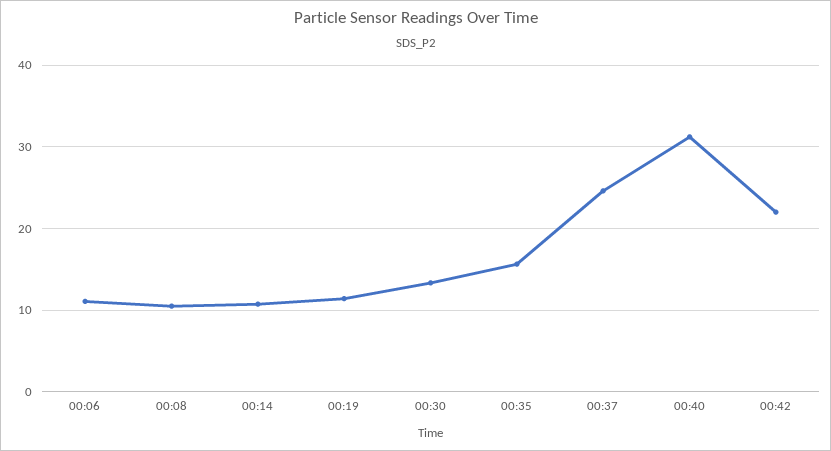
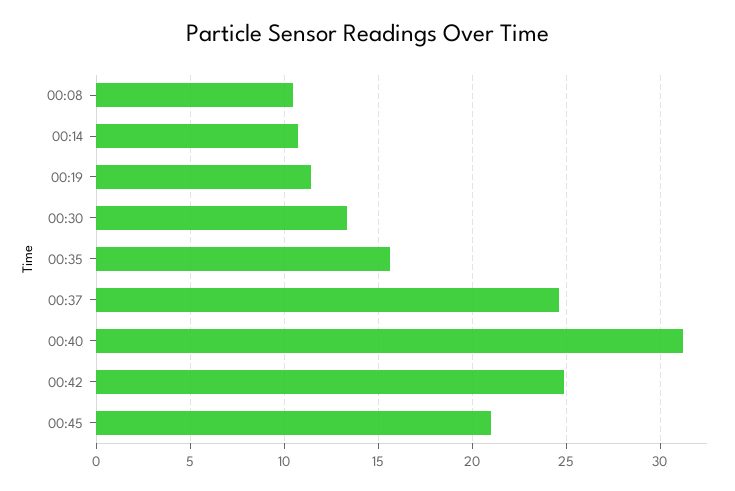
00:06: 11 -> none
00:42: 22 -> 25
00:45: none -> 21

